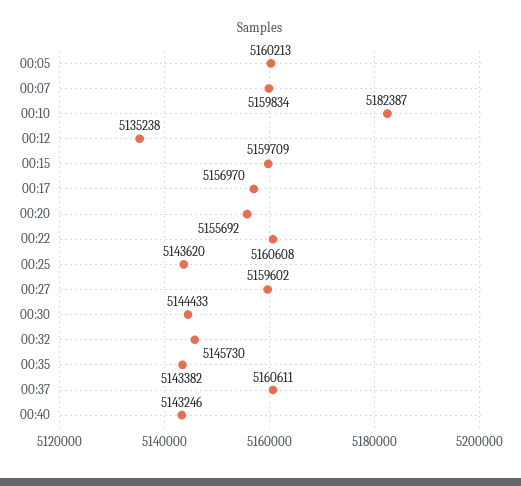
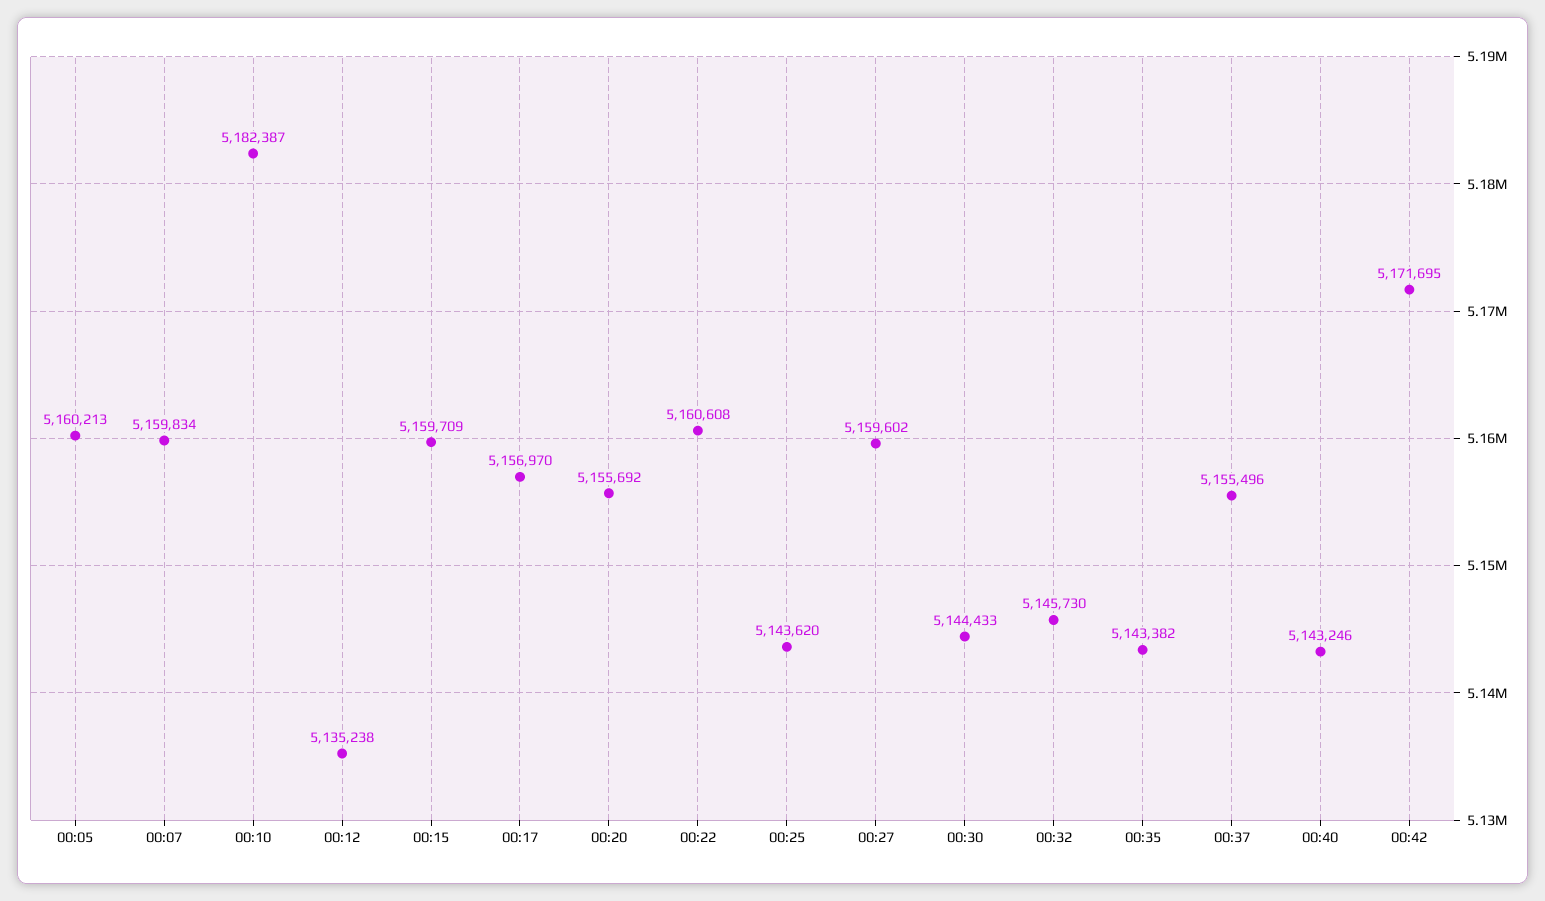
00:37: 5160611 -> 5155496
00:42: none -> 5171695

